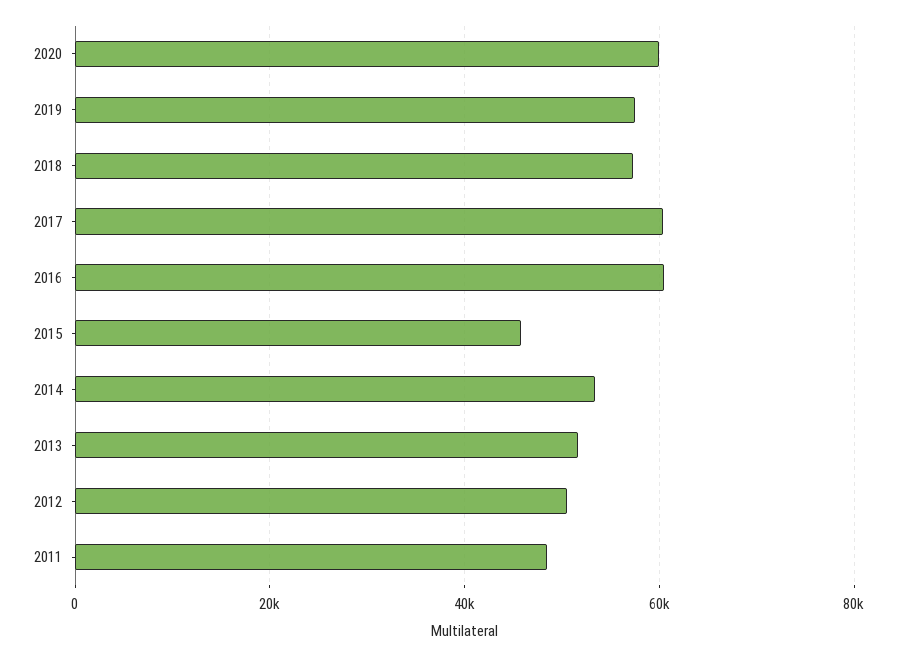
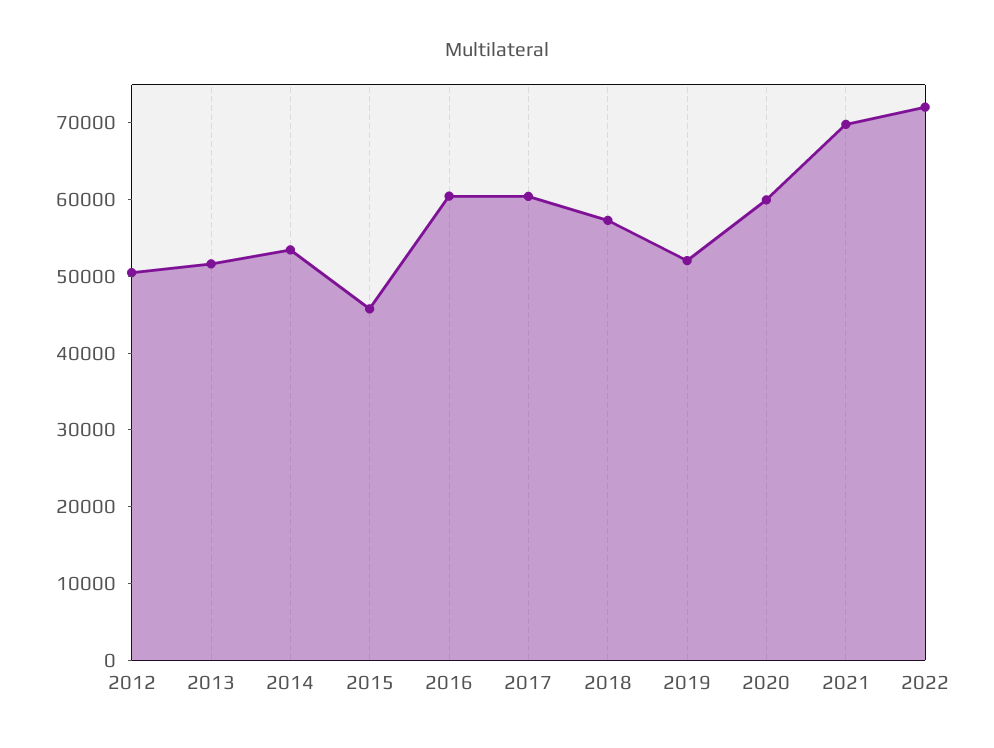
2019: 58000 -> 52000
2011: 48000 -> none
2021: none -> 70000
2022: none -> 72000

